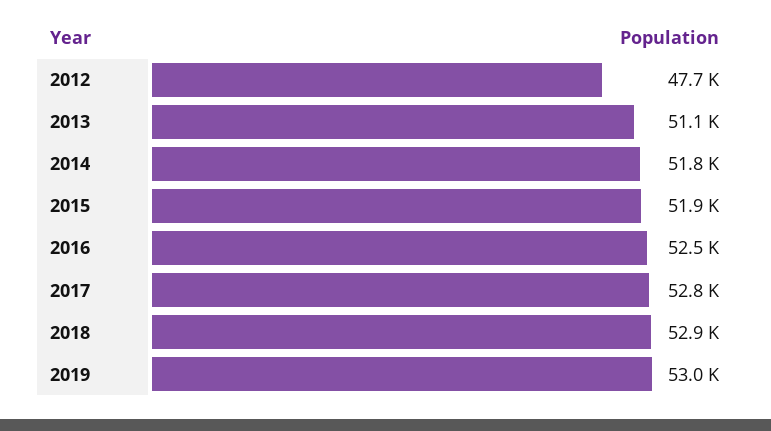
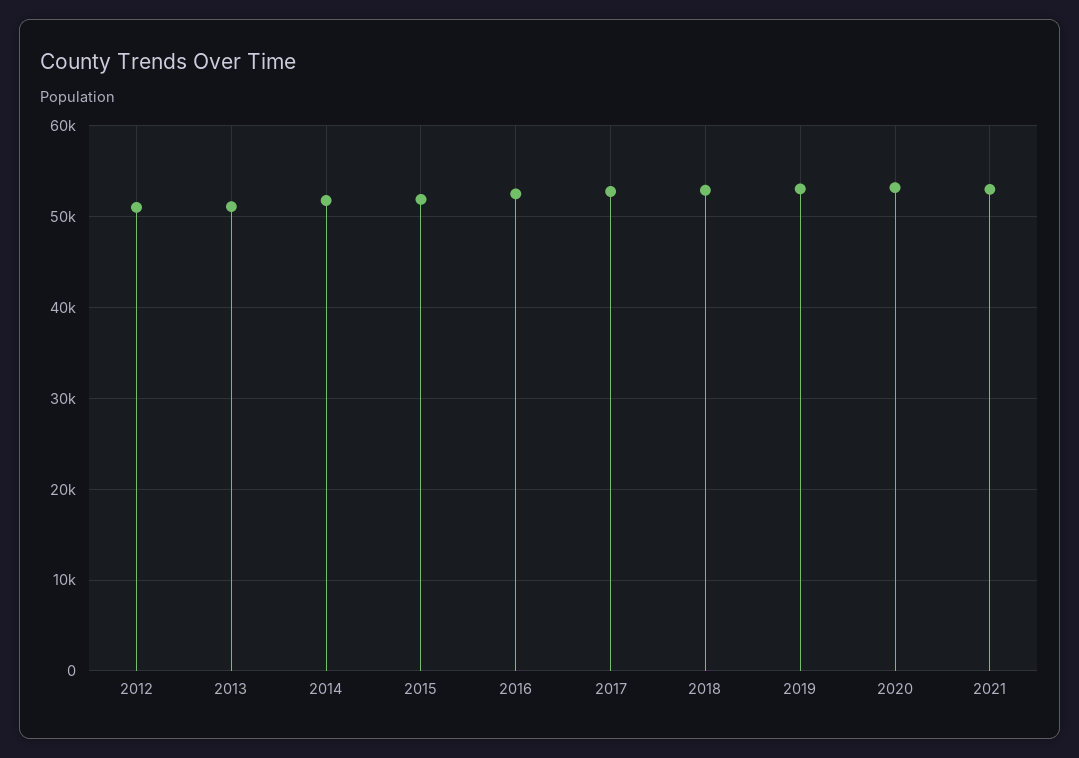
2012: 47700 -> 51000
2020: none -> 53000
2021: none -> 53000

